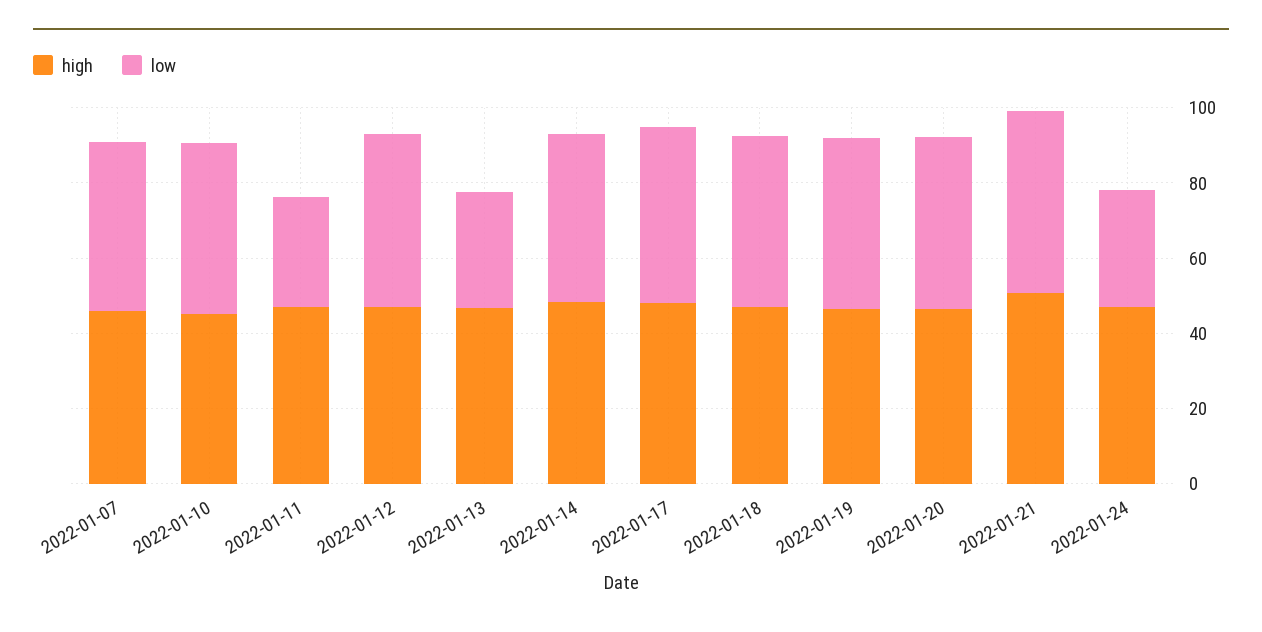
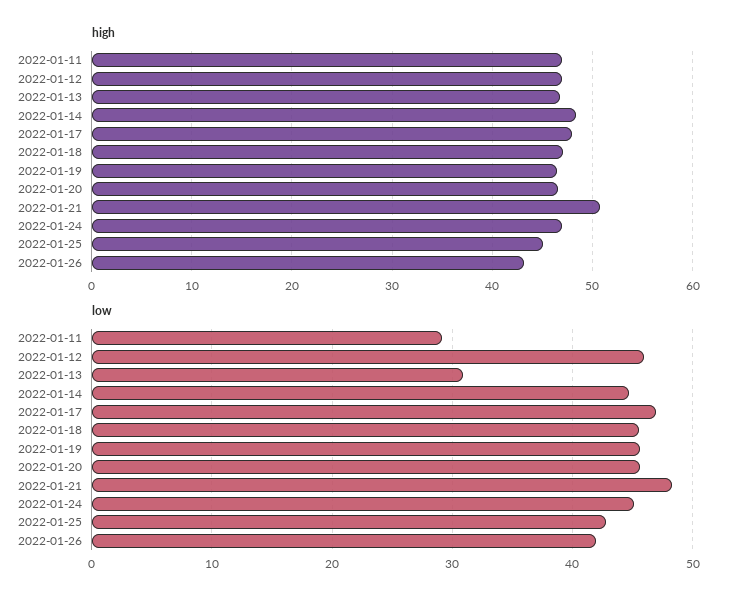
high, 2022-01-07: 45 -> none
low, 2022-01-07: 45 -> none
high, 2022-01-10: 45 -> none
low, 2022-01-10: 45 -> none
low, 2022-01-24: 30 -> 45
high, 2022-01-25: none -> 45
high, 2022-01-26: none -> 43
low, 2022-01-25: none -> 43
low, 2022-01-26: none -> 42

